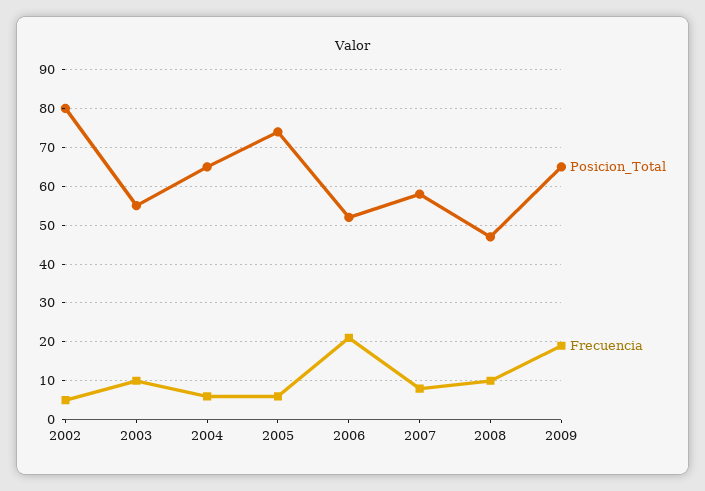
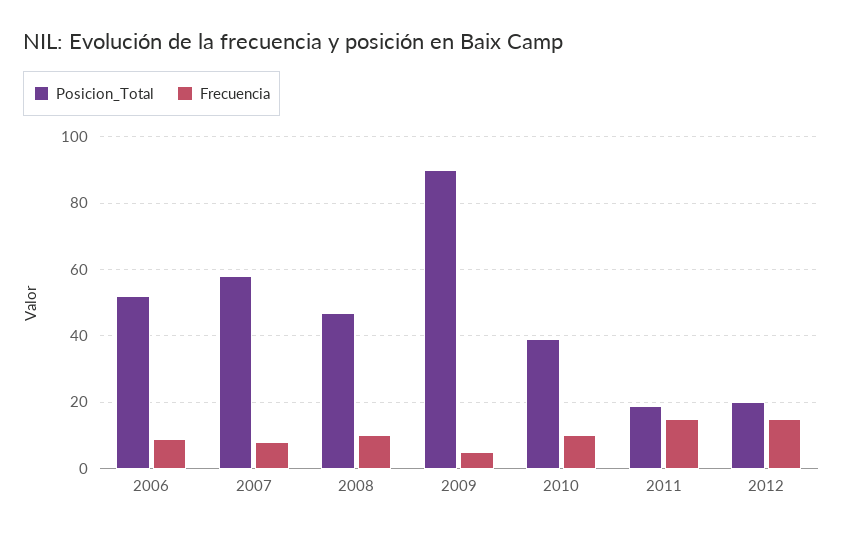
Posicion_Total, 2002: 80 -> none
Frecuencia, 2002: 5 -> none
Posicion_Total, 2003: 55 -> none
Frecuencia, 2003: 10 -> none
Posicion_Total, 2004: 65 -> none
Frecuencia, 2004: 5 -> none
Posicion_Total, 2005: 75 -> none
Frecuencia, 2005: 5 -> none
Frecuencia, 2006: 20 -> 10
Posicion_Total, 2009: 65 -> 90
Frecuencia, 2009: 20 -> 5
Posicion_Total, 2010: none -> 40
Frecuencia, 2010: none -> 10
Posicion_Total, 2011: none -> 20
Frecuencia, 2011: none -> 15
Posicion_Total, 2012: none -> 20
Frecuencia, 2012: none -> 15

